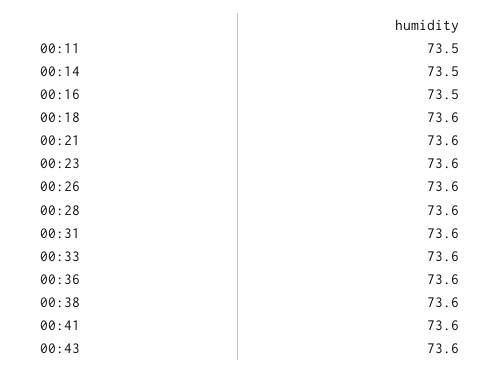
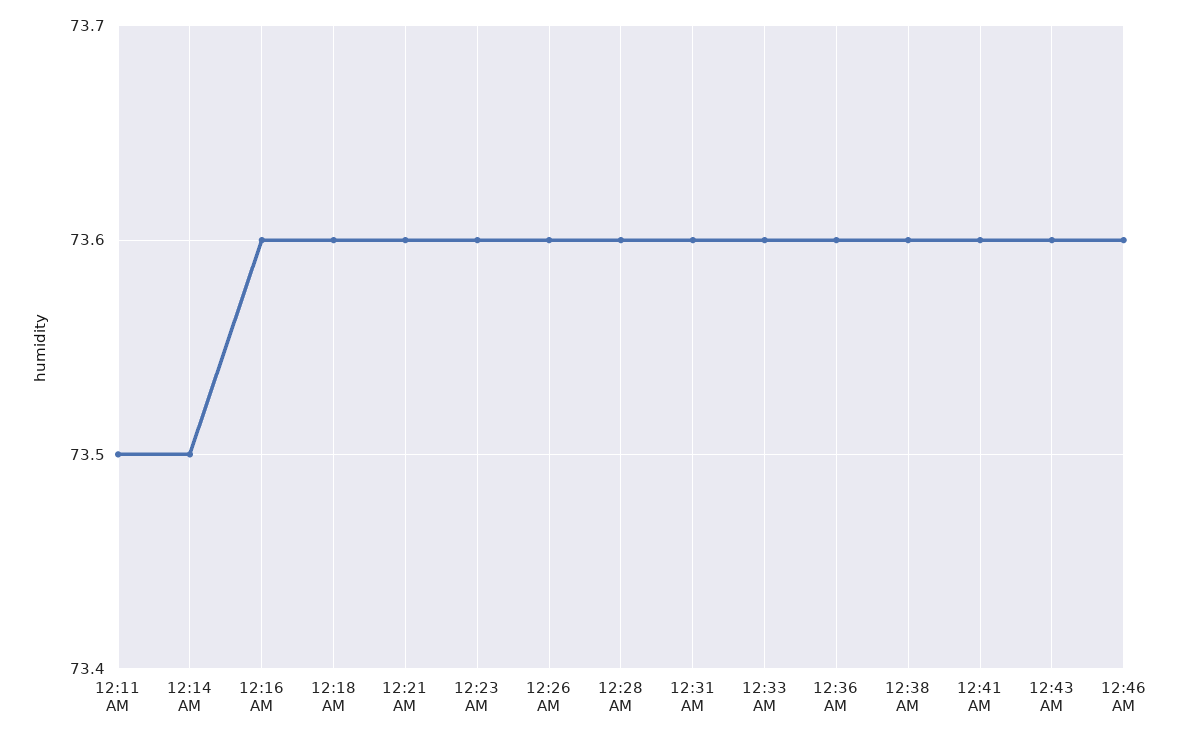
00:16: 73.5 -> 73.6
12:46 AM: none -> 73.6

